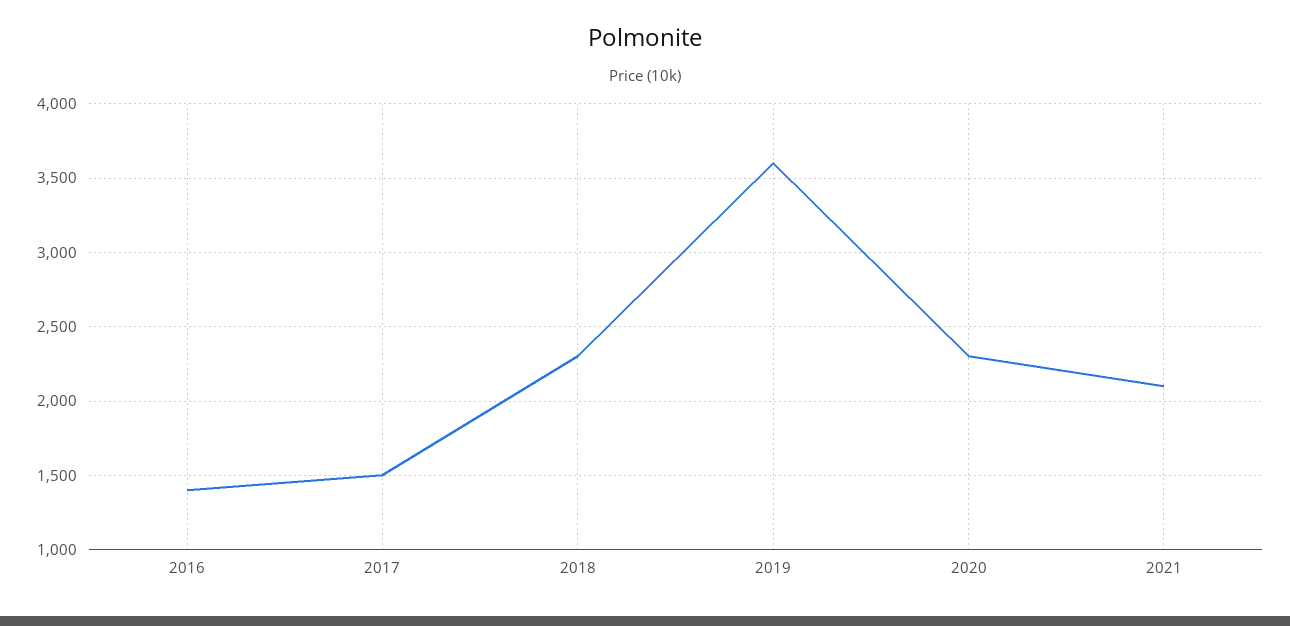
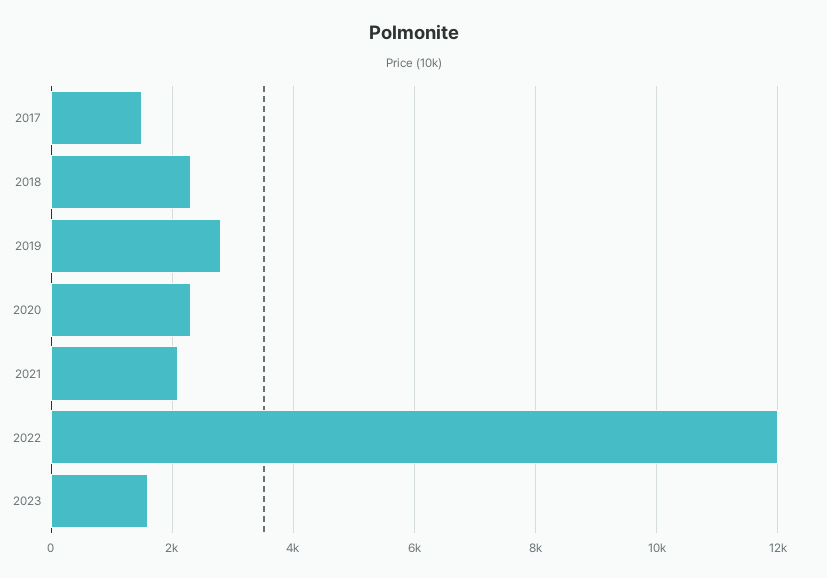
2016: 1400 -> none
2019: 3600 -> 2800
2022: none -> 12000
2023: none -> 1600

